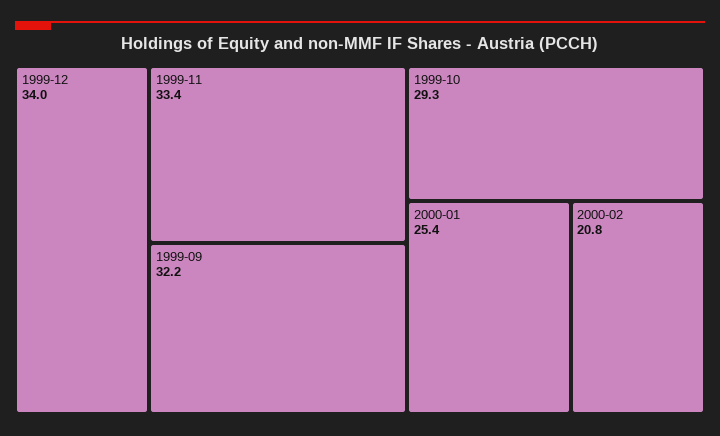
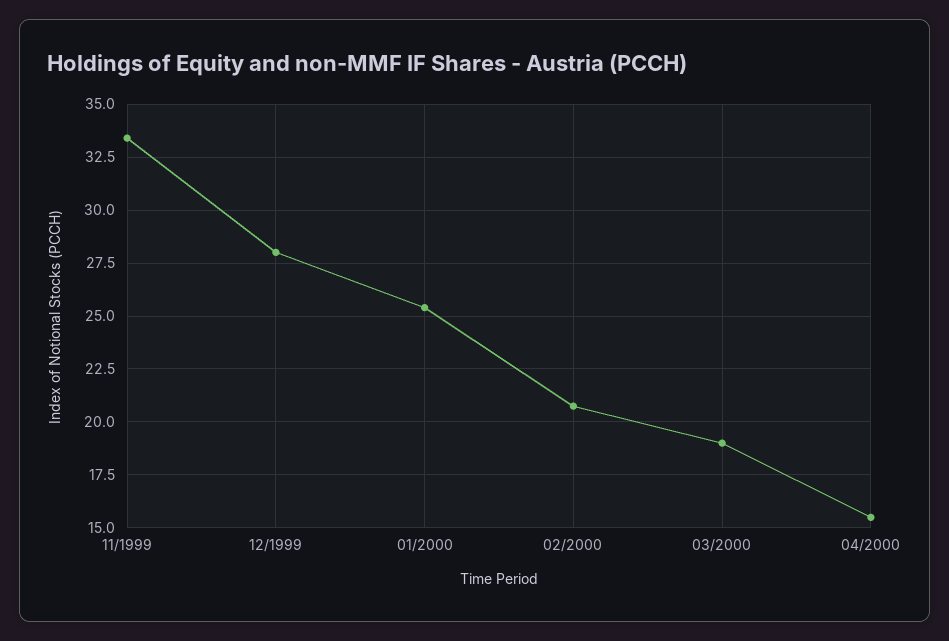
1999-12: 34 -> 28
1999-09: 32.2 -> none
1999-10: 29.3 -> none
03/2000: none -> 19
04/2000: none -> 15.5

